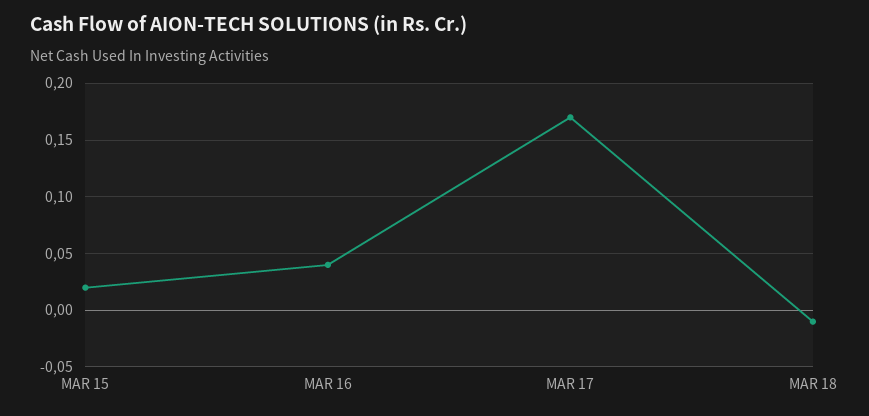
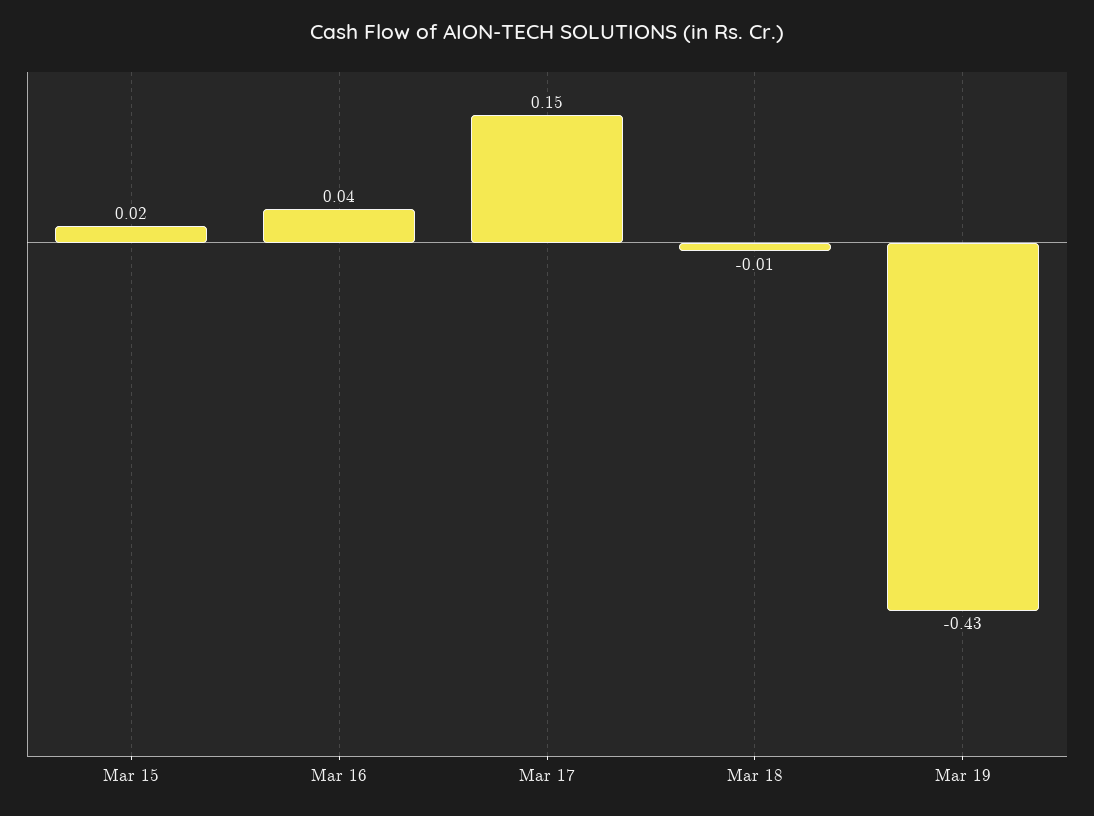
MAR 17: 0.17 -> 0.15
Mar 19: none -> -0.43

